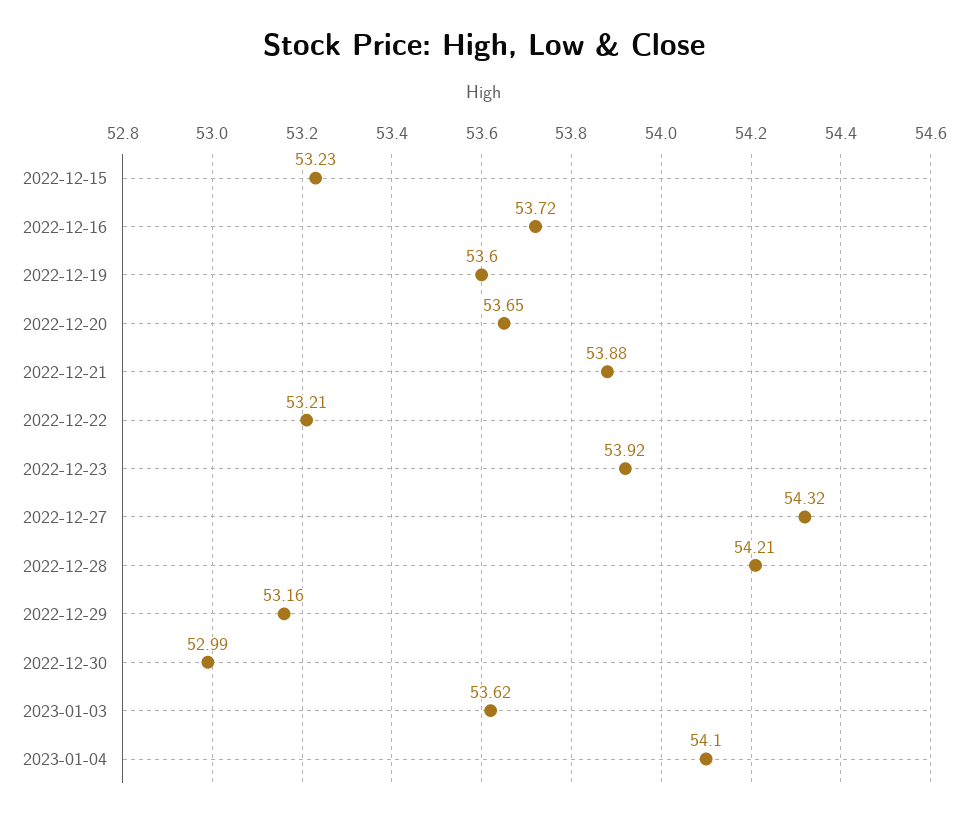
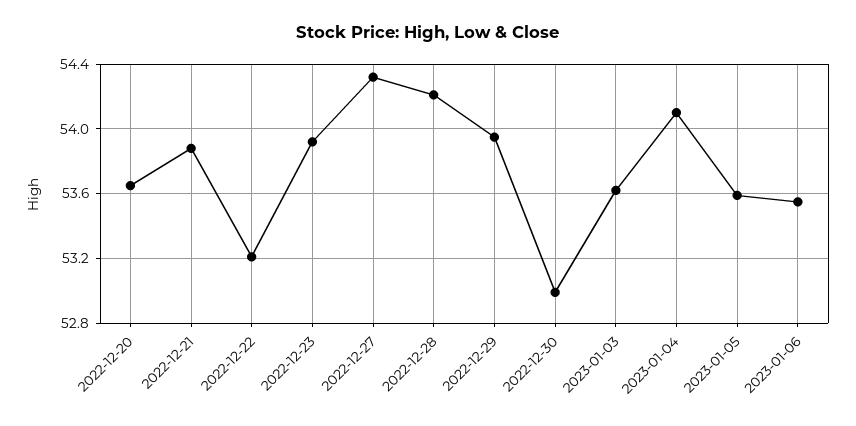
2022-12-15: 53.23 -> none
2022-12-16: 53.72 -> none
2022-12-19: 53.6 -> none
2022-12-29: 53.16 -> 53.95
2023-01-05: none -> 53.6
2023-01-06: none -> 53.55

